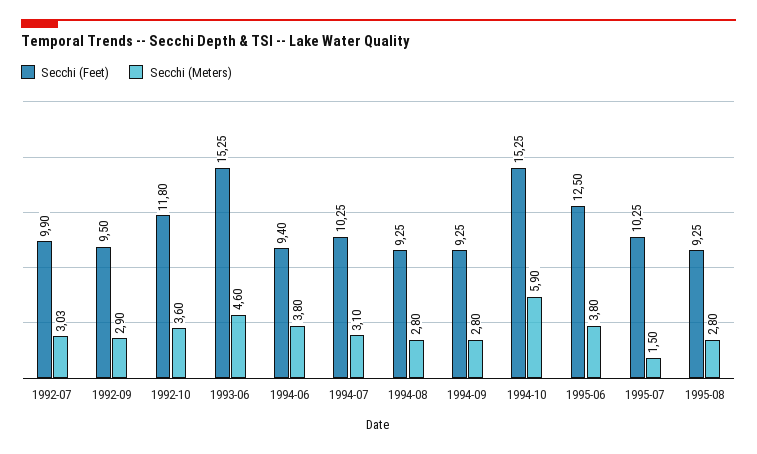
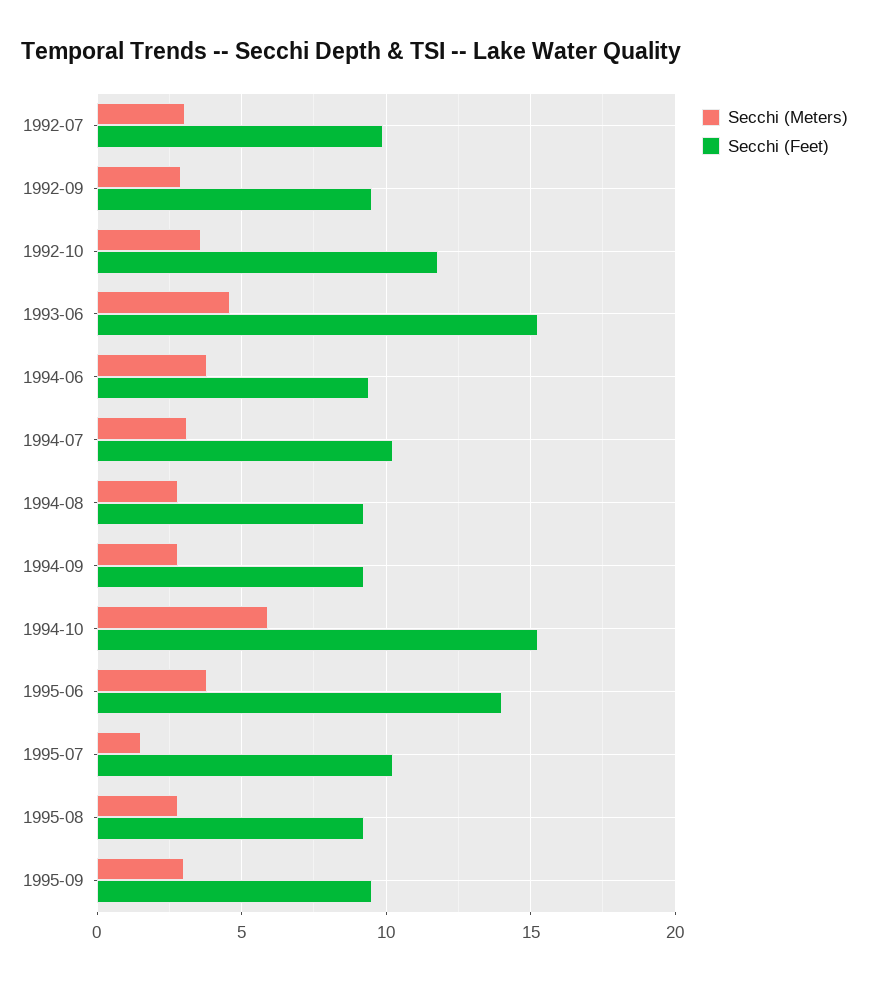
Secchi (Feet), 1995-06: 12.5 -> 14
Secchi (Meters), 1995-09: none -> 3
Secchi (Feet), 1995-09: none -> 9.5

